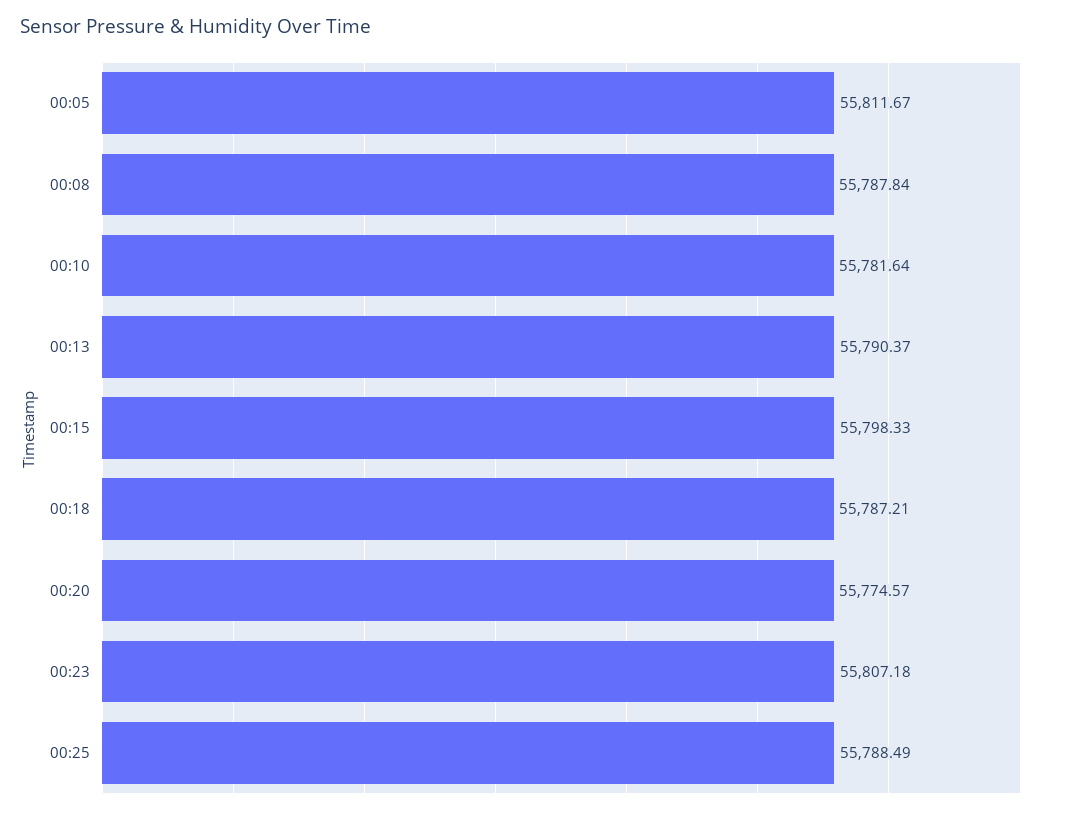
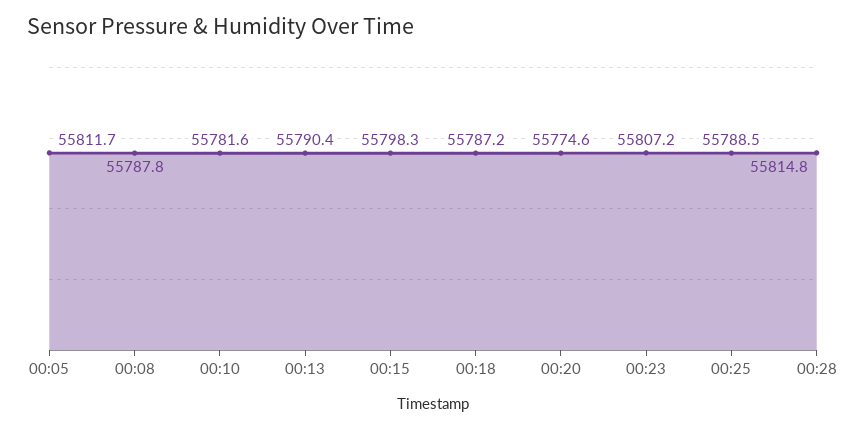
00:28: none -> 55814.8

